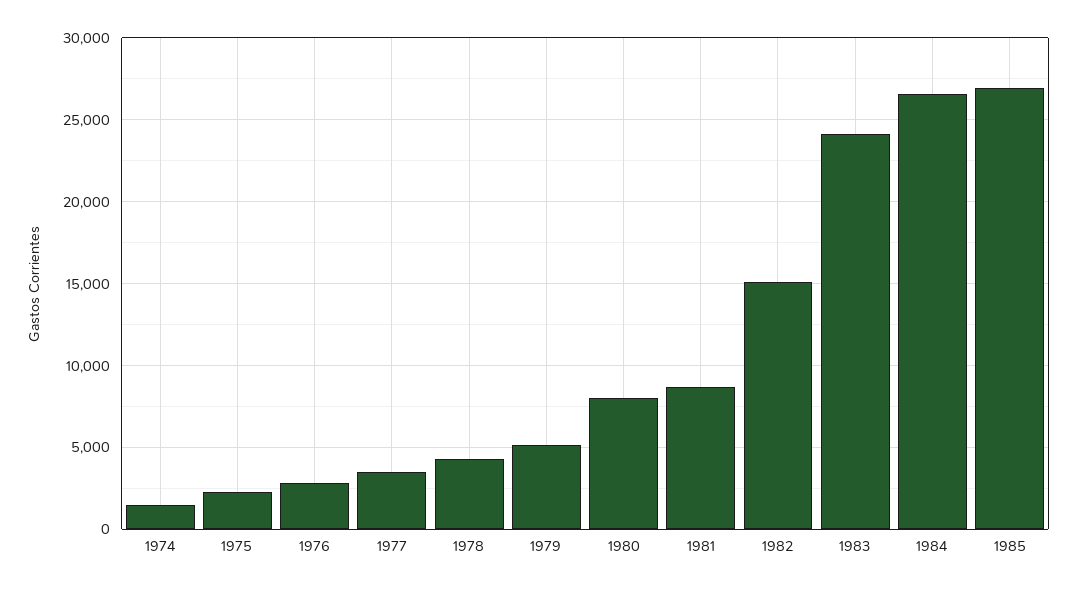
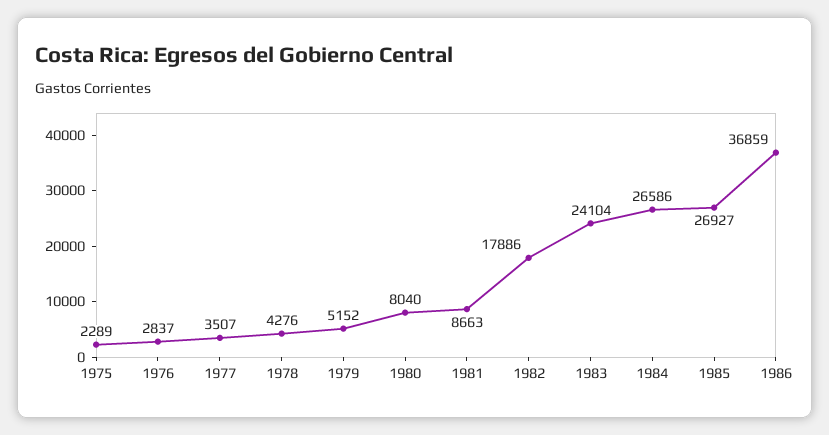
1974: 1500 -> none
1982: 15000 -> 17886
1986: none -> 36859

